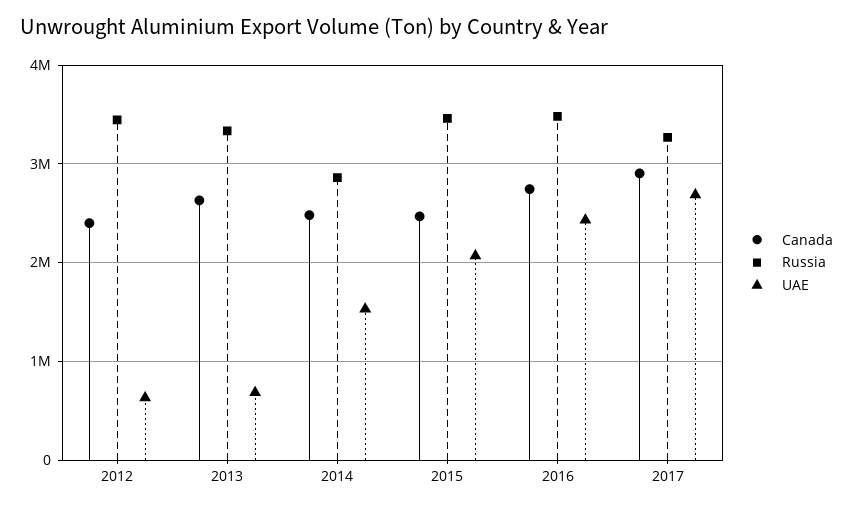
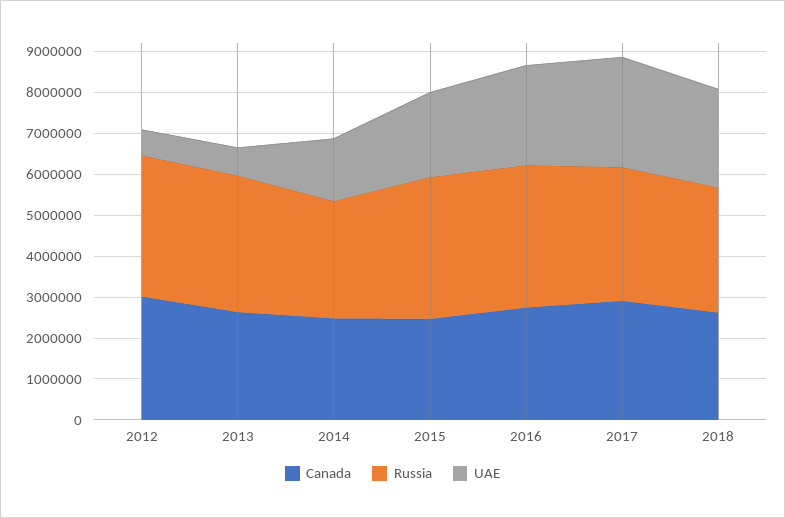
Canada, 2012: 2400000 -> 3000000
Canada, 2018: none -> 2600000
Russia, 2018: none -> 3000000
UAE, 2018: none -> 2400000

